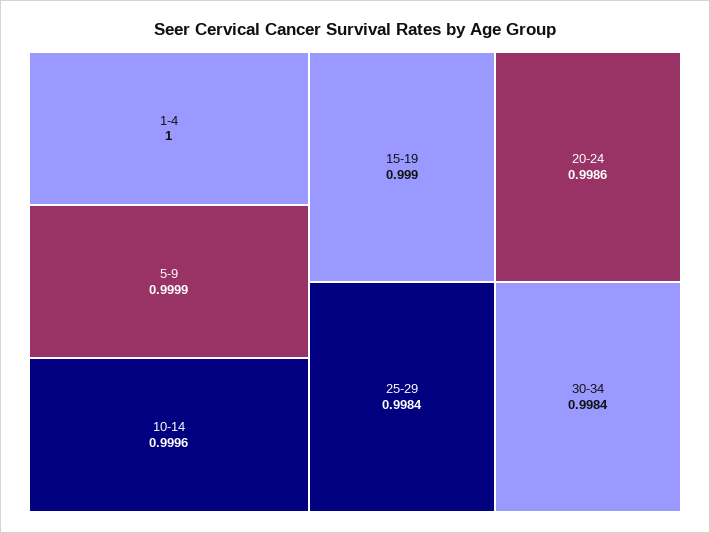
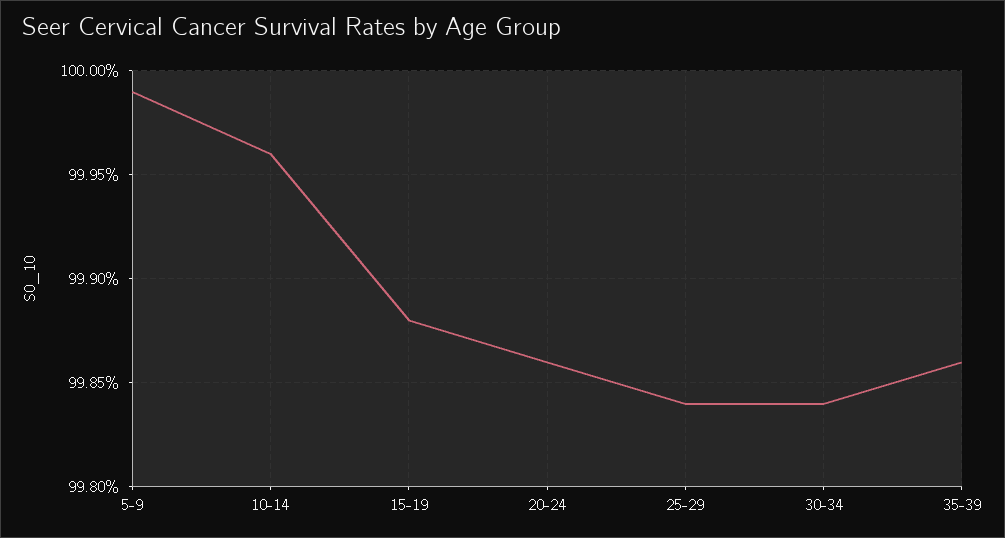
1-4: 1 -> none
15-19: 0.999 -> 0.9988
35-39: none -> 0.9986

